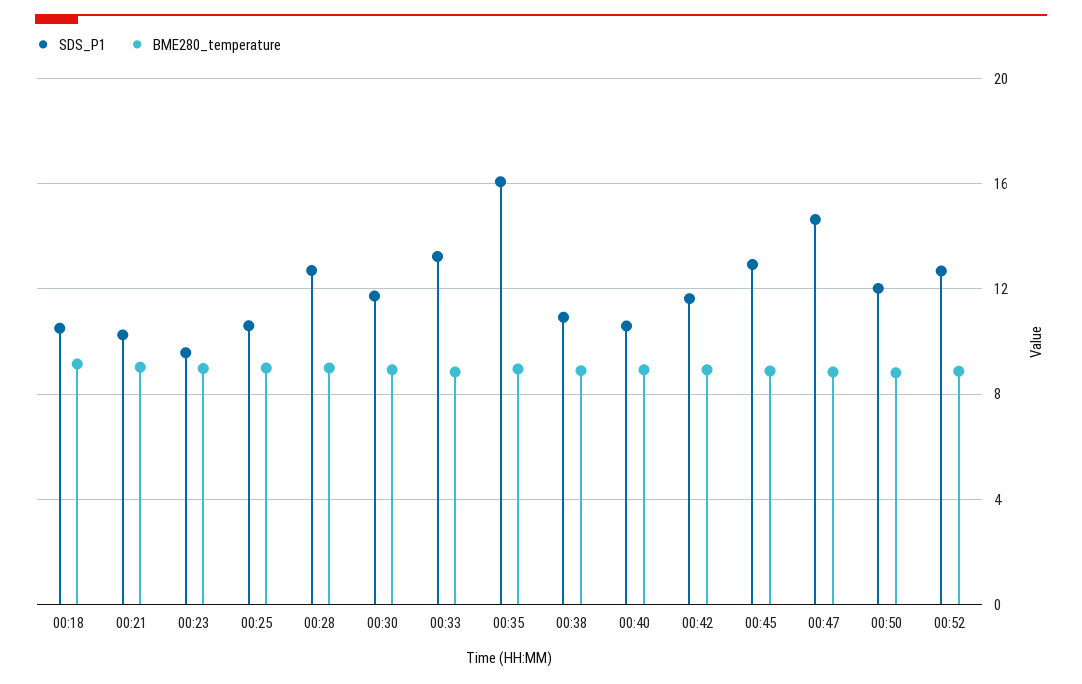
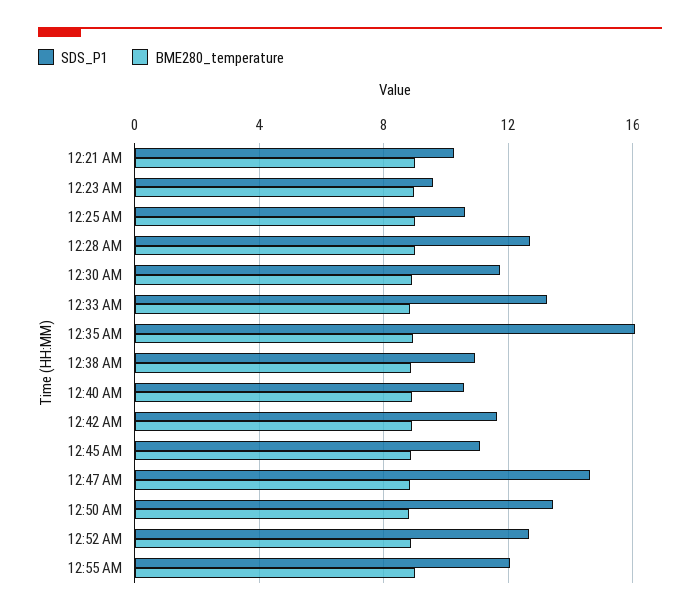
SDS_P1, 00:18: 10.5 -> none
BME280_temperature, 00:18: 9 -> none
SDS_P1, 00:45: 13 -> 11
SDS_P1, 00:50: 12 -> 13.5
SDS_P1, 12:55 AM: none -> 12
BME280_temperature, 12:55 AM: none -> 9

